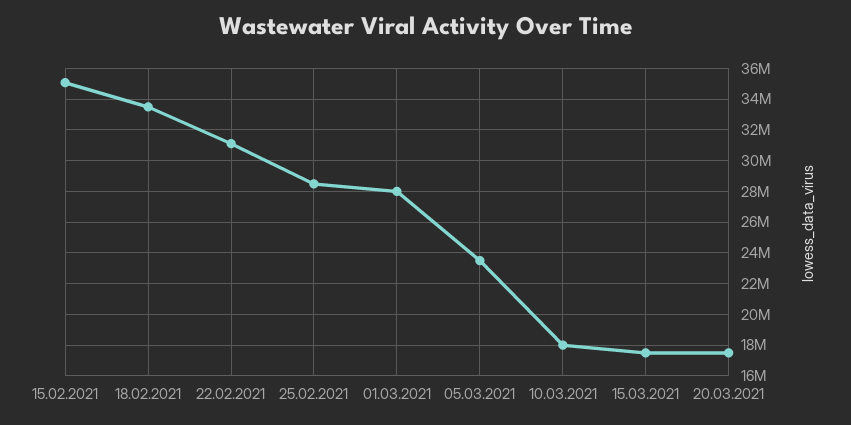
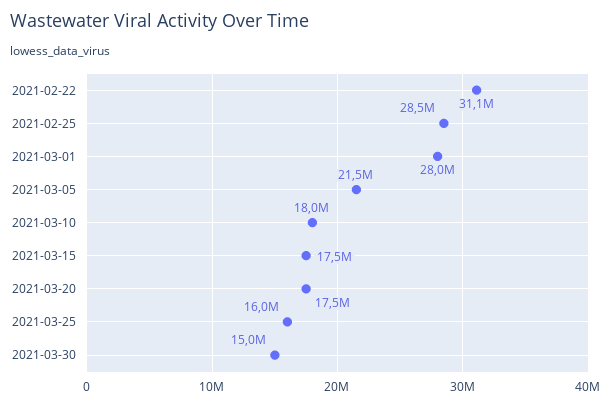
15.02.2021: 35000000 -> none
18.02.2021: 33500000 -> none
05.03.2021: 23500000 -> 21500000
2021-03-25: none -> 16000000
2021-03-30: none -> 15000000

